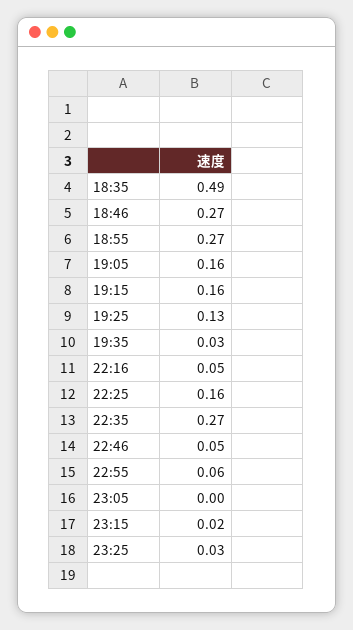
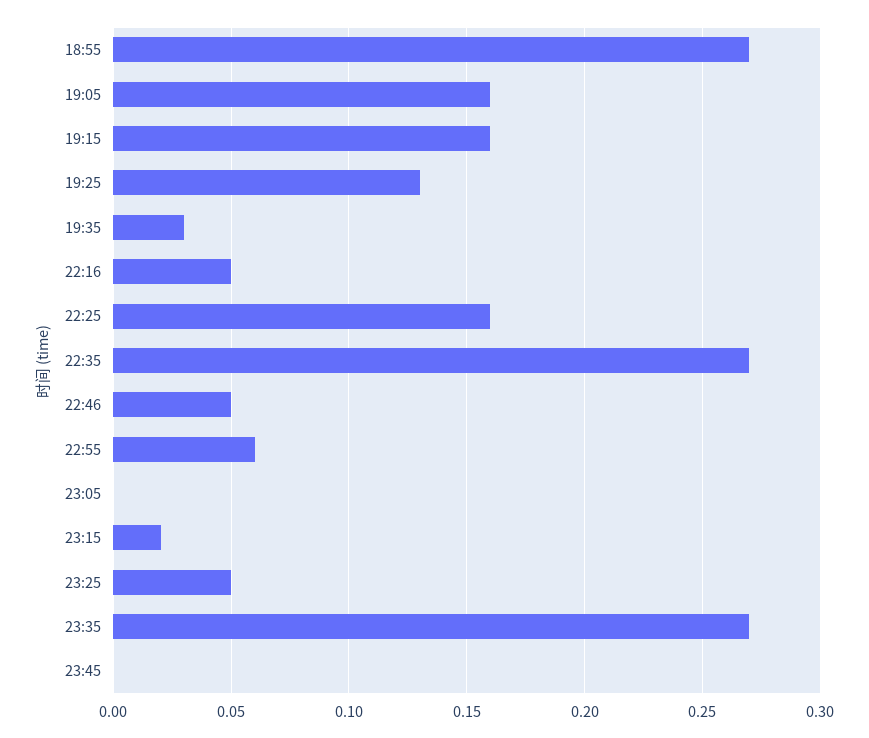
18:35: 0.49 -> none
18:46: 0.27 -> none
23:25: 0.03 -> 0.05
23:35: none -> 0.27
23:45: none -> 0

